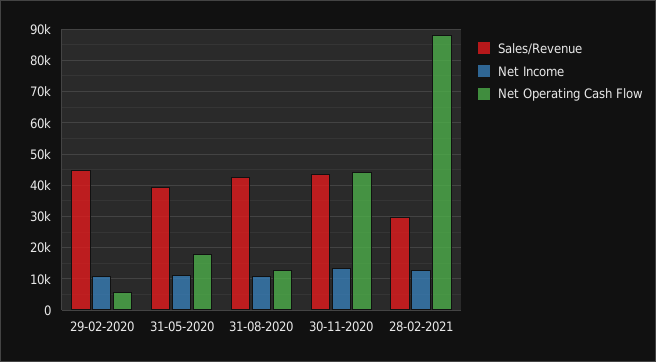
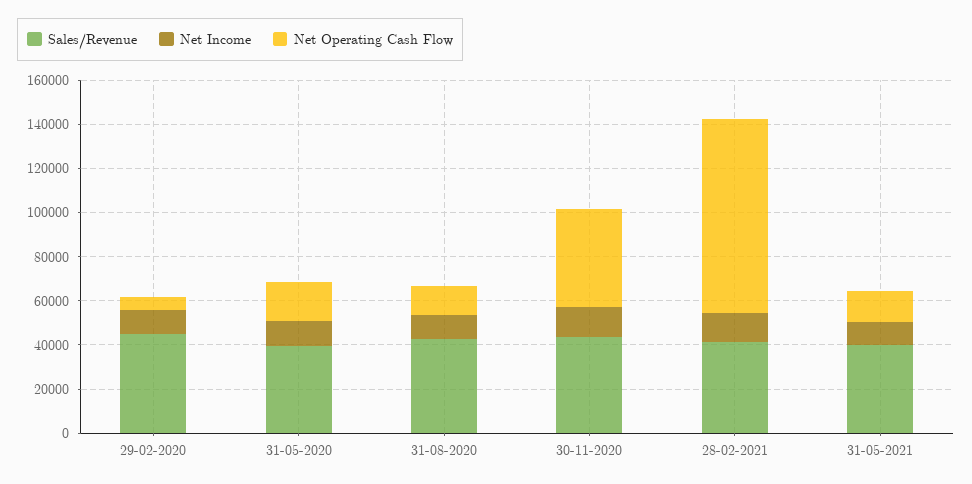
Sales/Revenue, 28-02-2021: 30000 -> 40000
Sales/Revenue, 31-05-2021: none -> 40000
Net Income, 31-05-2021: none -> 10000
Net Operating Cash Flow, 31-05-2021: none -> 15000

